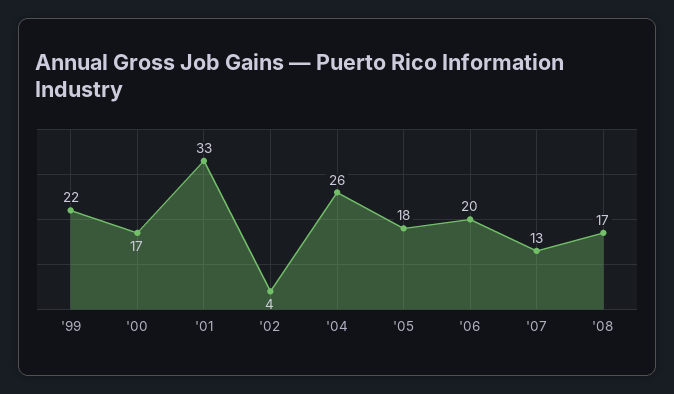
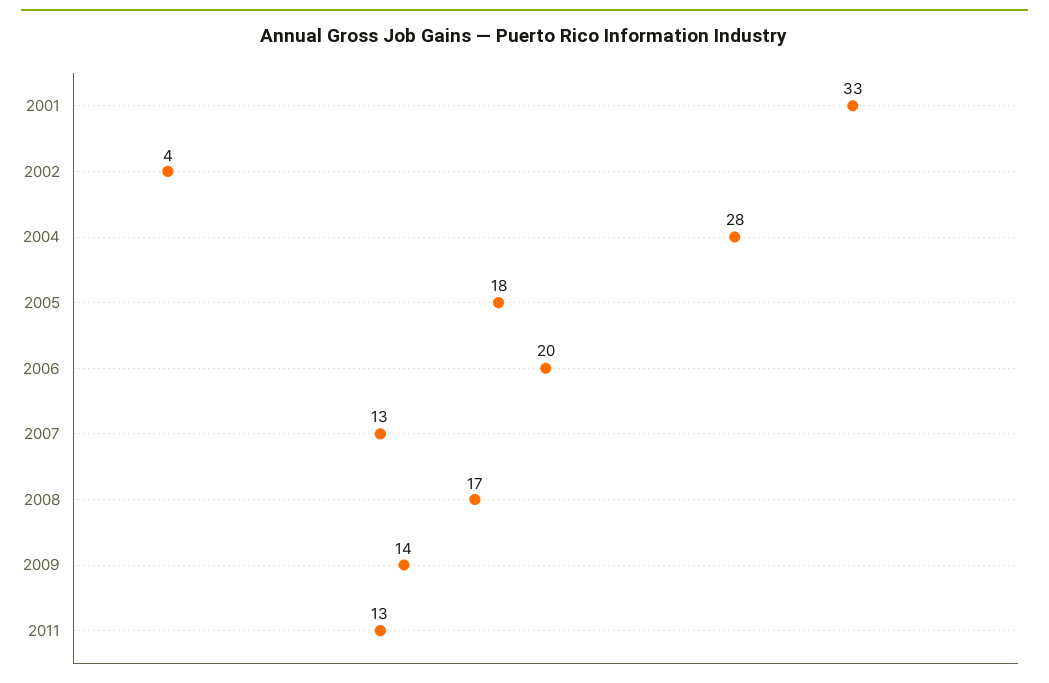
'99: 22 -> none
'00: 17 -> none
'04: 26 -> 28
2009: none -> 14
2011: none -> 13

